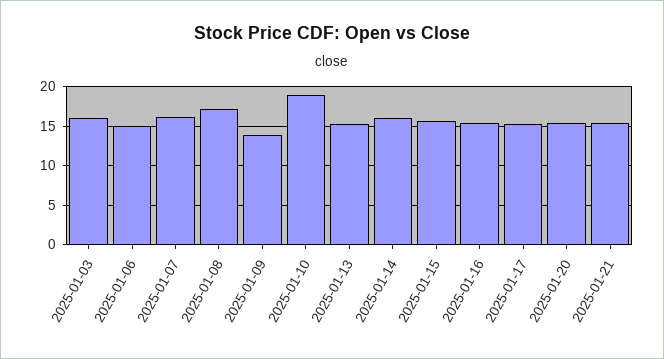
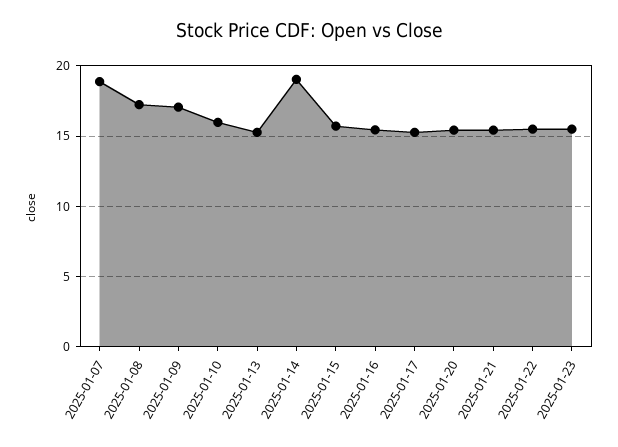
2025-01-03: 16 -> none
2025-01-06: 15 -> none
2025-01-07: 16 -> 19
2025-01-09: 14 -> 17
2025-01-10: 19 -> 16
2025-01-14: 16 -> 19
2025-01-22: none -> 15.5
2025-01-23: none -> 15.5

